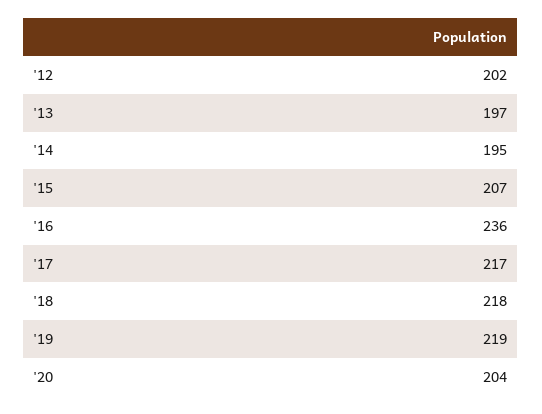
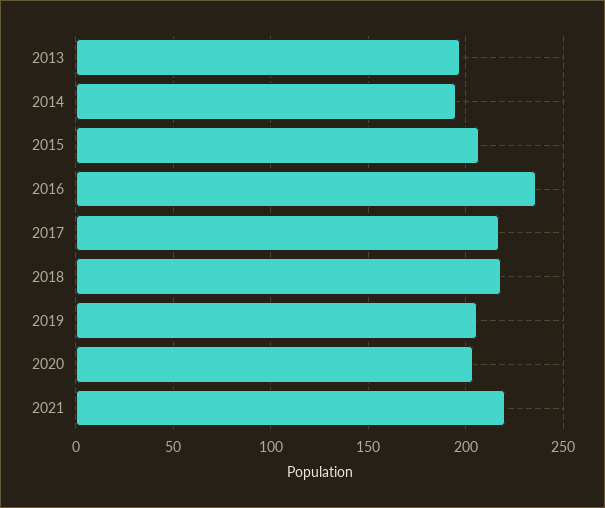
'12: 202 -> none
'19: 219 -> 205
2021: none -> 220

